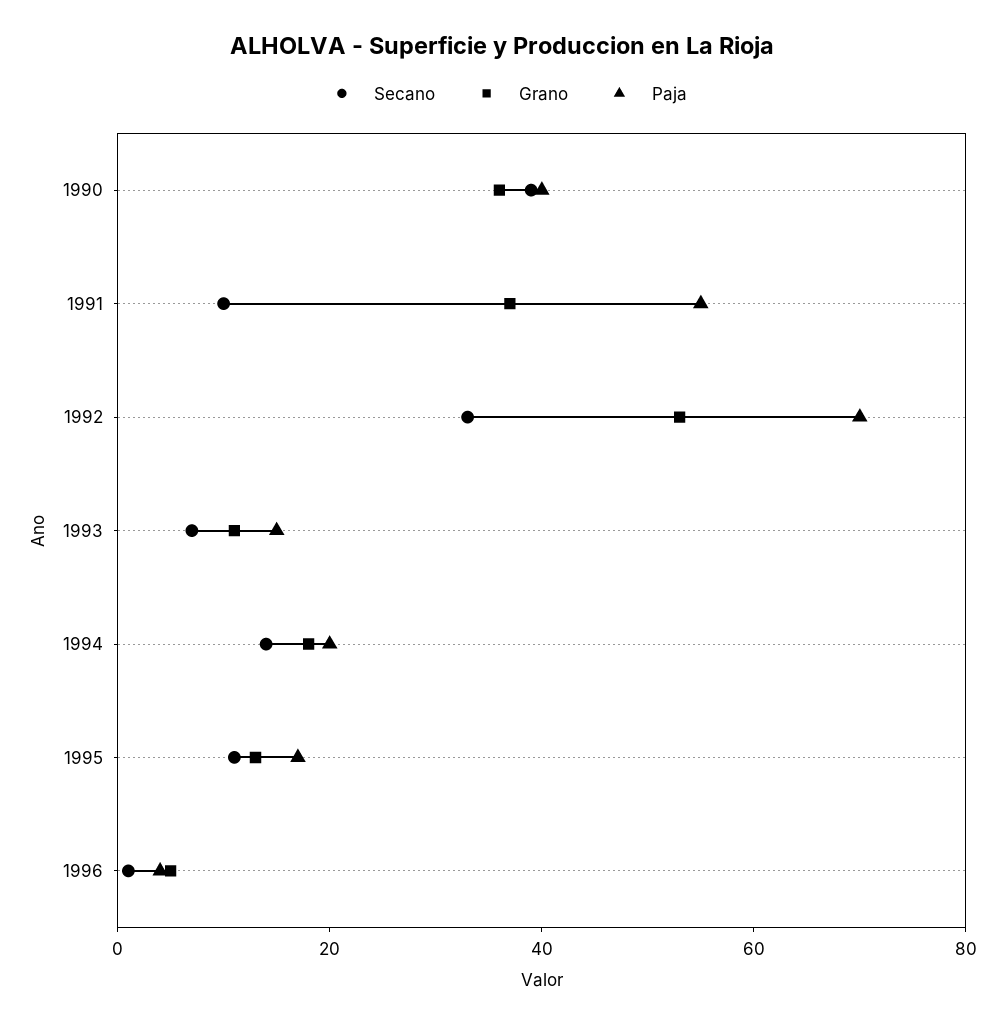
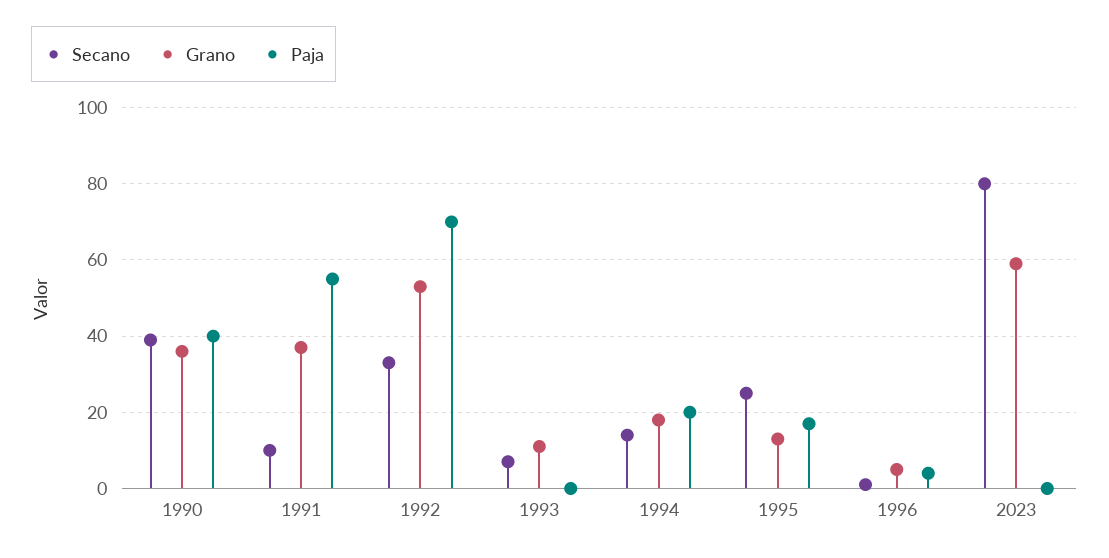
Paja, 1993: 15 -> 0
Secano, 1995: 10 -> 25
Secano, 2023: none -> 80
Grano, 2023: none -> 60
Paja, 2023: none -> 0

